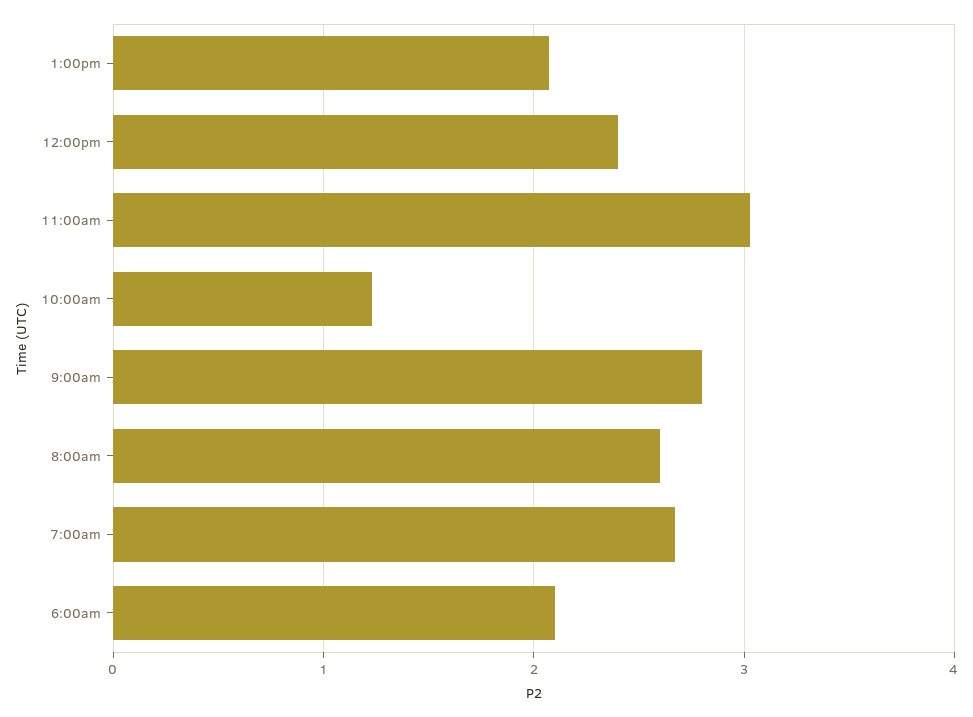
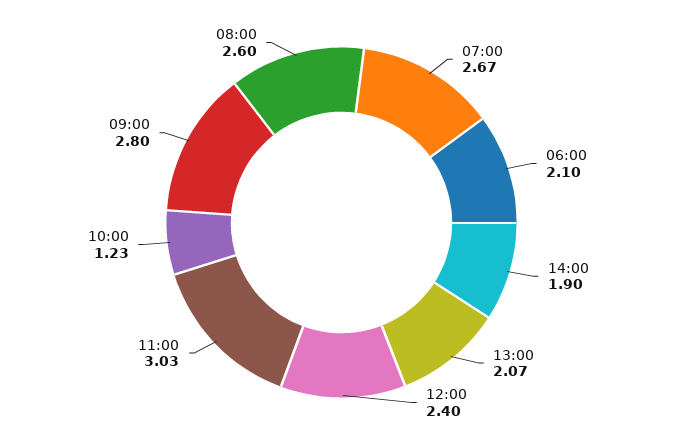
14:00: none -> 1.9

